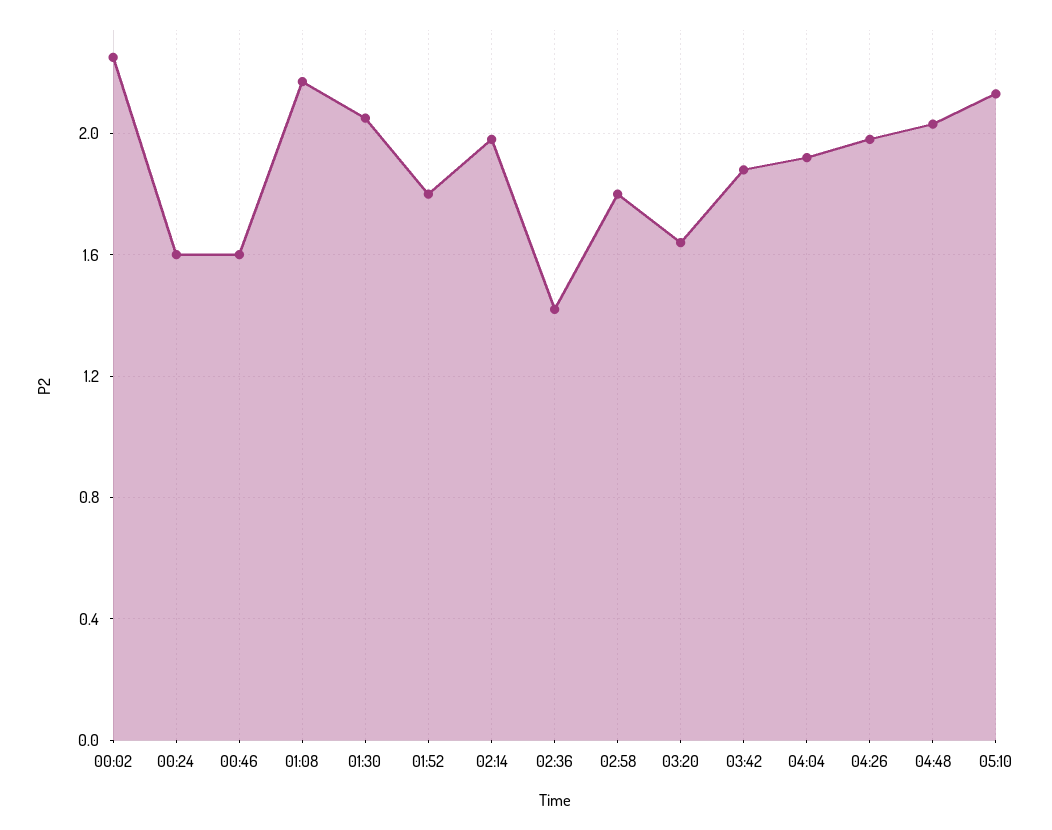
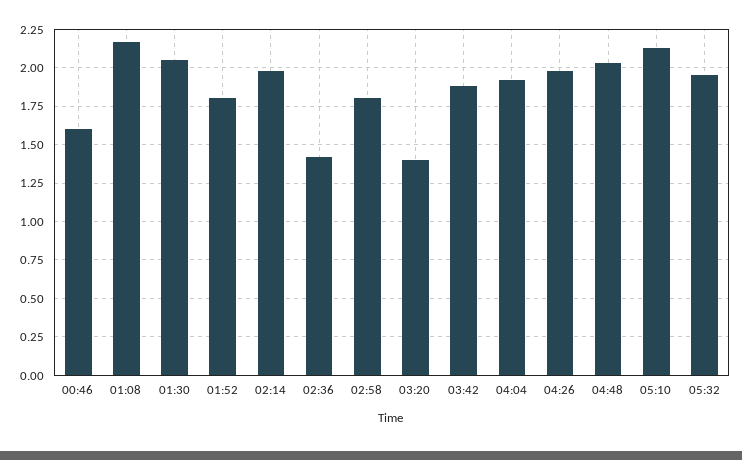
00:02: 2.25 -> none
00:24: 1.6 -> none
03:20: 1.65 -> 1.4
05:32: none -> 1.95

